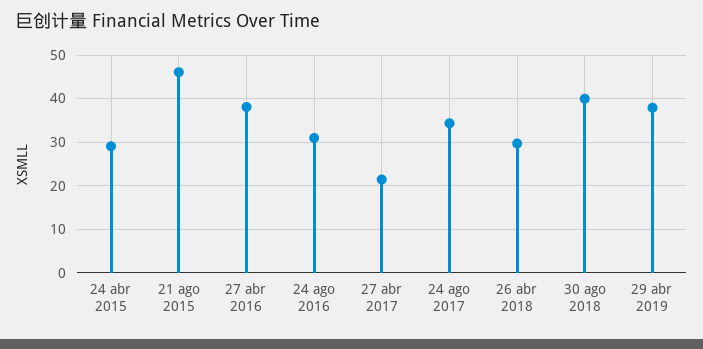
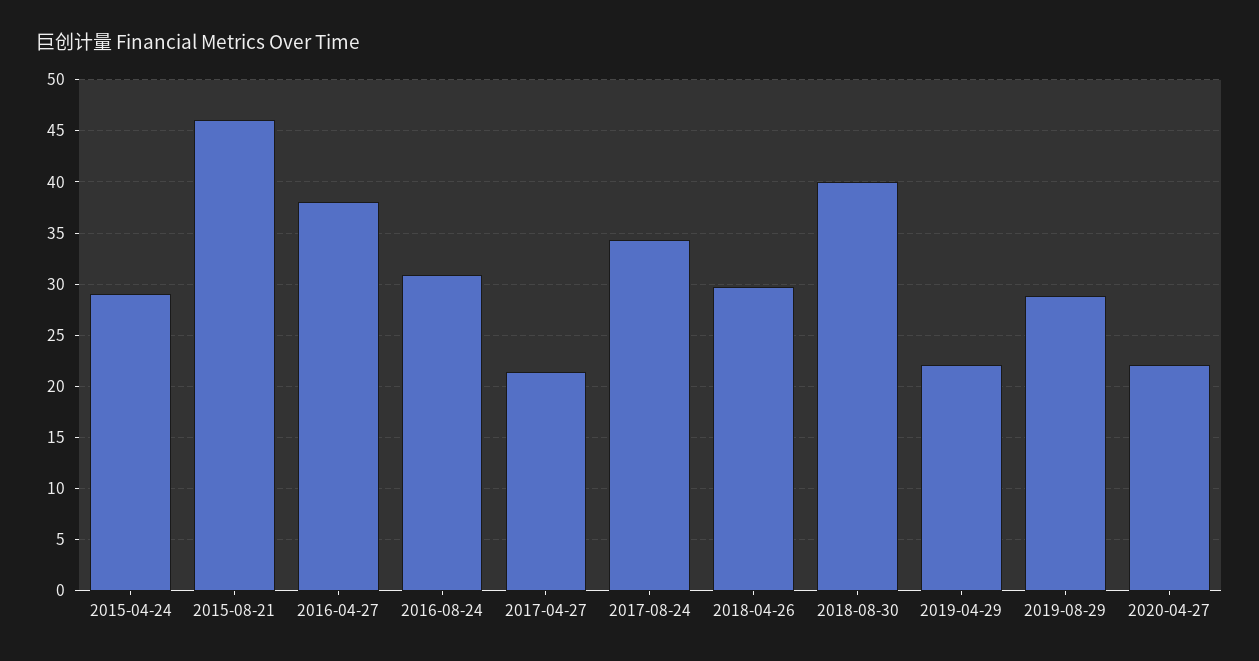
29 abr 2019: 38 -> 22
2019-08-29: none -> 29
2020-04-27: none -> 22

